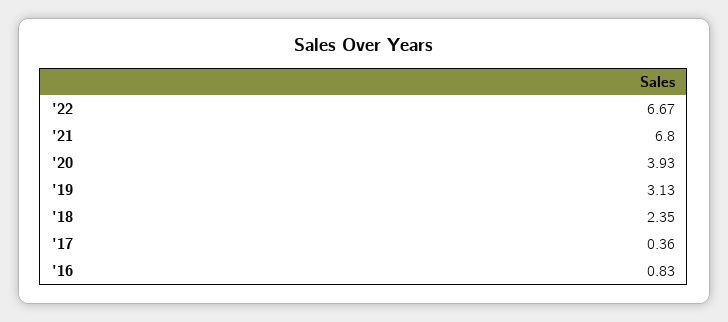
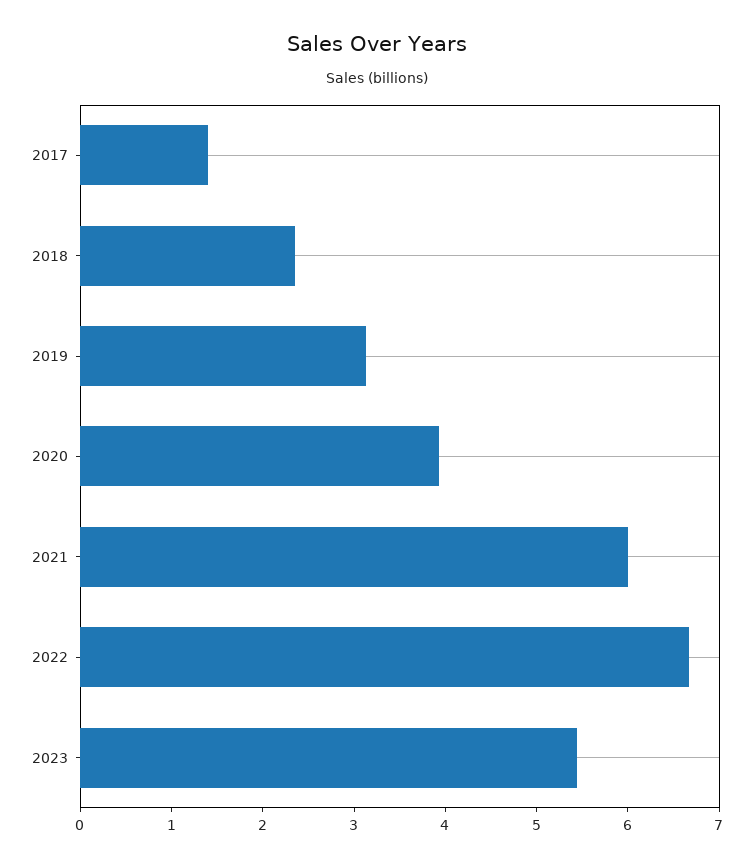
'21: 6.8 -> 6
'17: 0.36 -> 1.4
'16: 0.83 -> none
2023: none -> 5.4

